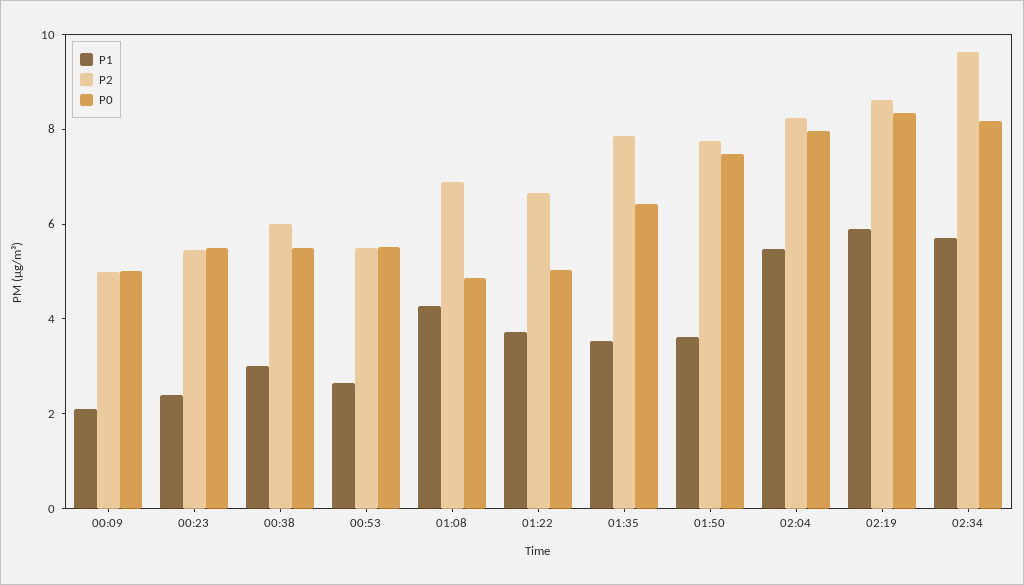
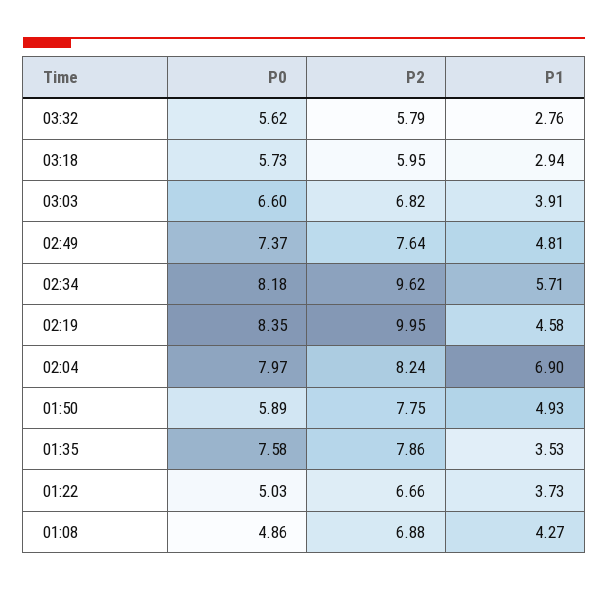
P1, 00:09: 2 -> none
P2, 00:09: 5 -> none
P0, 00:09: 5 -> none
P1, 00:23: 2.5 -> none
P2, 00:23: 5.5 -> none
P0, 00:23: 5.5 -> none
P1, 00:38: 3 -> none
P2, 00:38: 6 -> none
P0, 00:38: 5.5 -> none
P1, 00:53: 2.5 -> none
P2, 00:53: 5.5 -> none
P0, 00:53: 5.5 -> none
P0, 01:35: 6.5 -> 7.58
P1, 01:50: 3.5 -> 4.93
P0, 01:50: 7.5 -> 5.89
P1, 02:04: 5.5 -> 6.9
P1, 02:19: 6 -> 4.58
P2, 02:19: 8.5 -> 9.95
P0, 03:32: none -> 5.62
P2, 03:32: none -> 5.79
P1, 03:32: none -> 2.76
P0, 03:18: none -> 5.73
P2, 03:18: none -> 5.95
P1, 03:18: none -> 2.94
P0, 03:03: none -> 6.6
P2, 03:03: none -> 6.82
P1, 03:03: none -> 3.91
P0, 02:49: none -> 7.37
P2, 02:49: none -> 7.64
P1, 02:49: none -> 4.81

